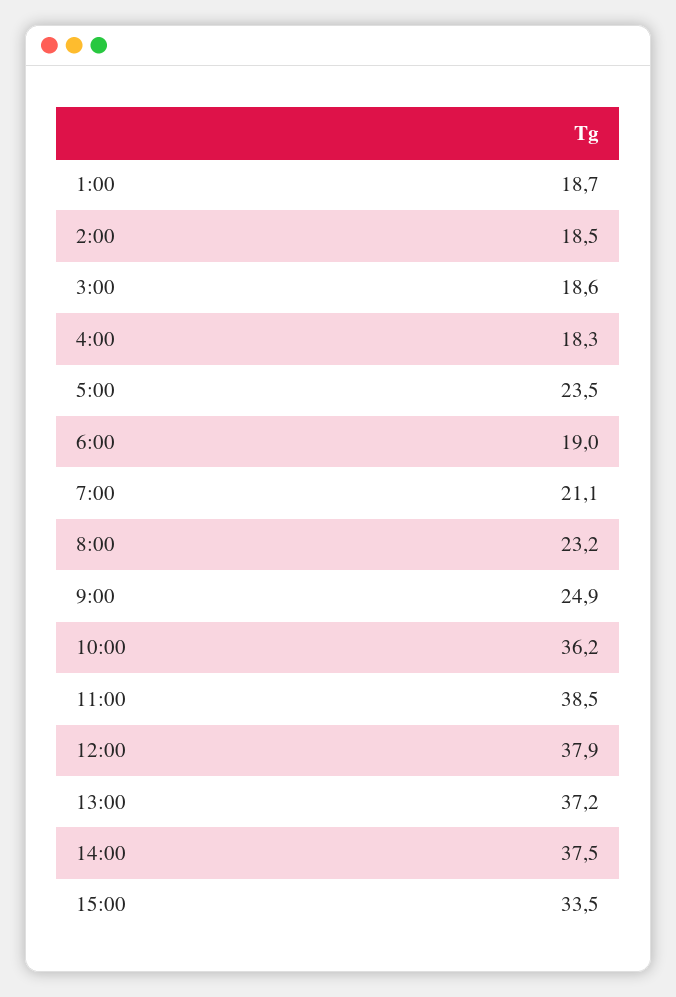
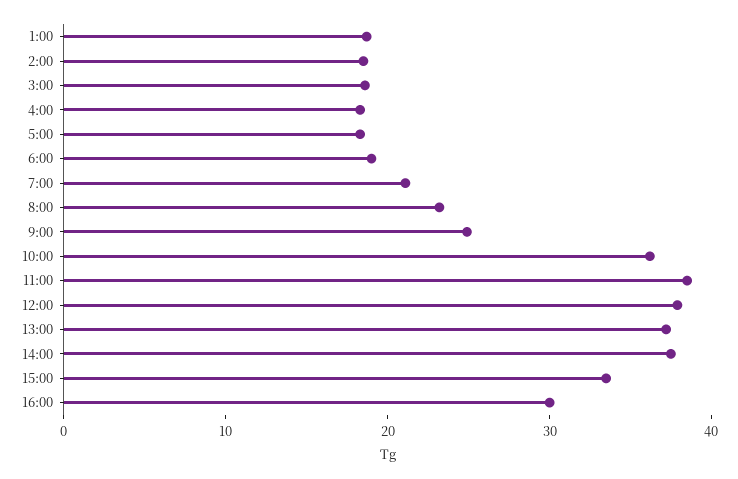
5:00: 23.5 -> 18
16:00: none -> 30

